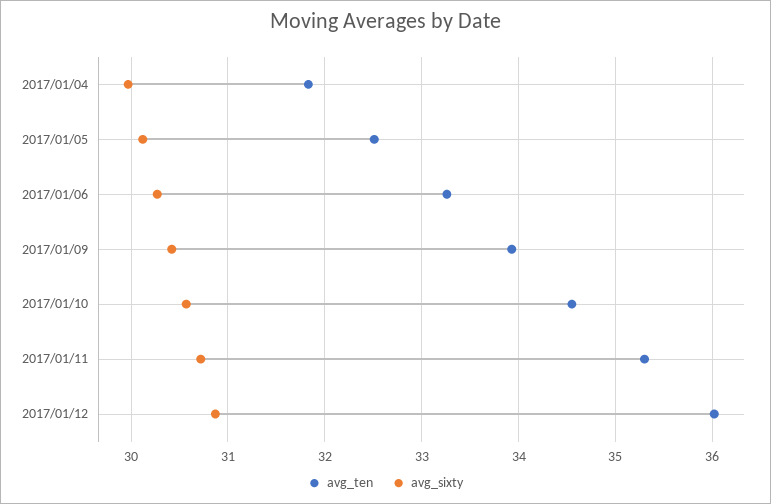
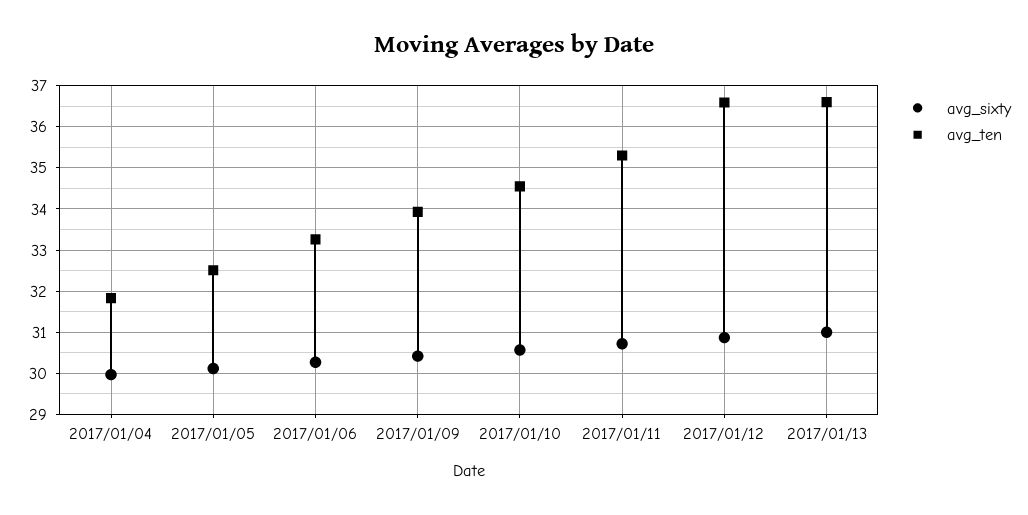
avg_ten, 2017/01/12: 36 -> 36.6
avg_sixty, 2017/01/13: none -> 31
avg_ten, 2017/01/13: none -> 36.6

